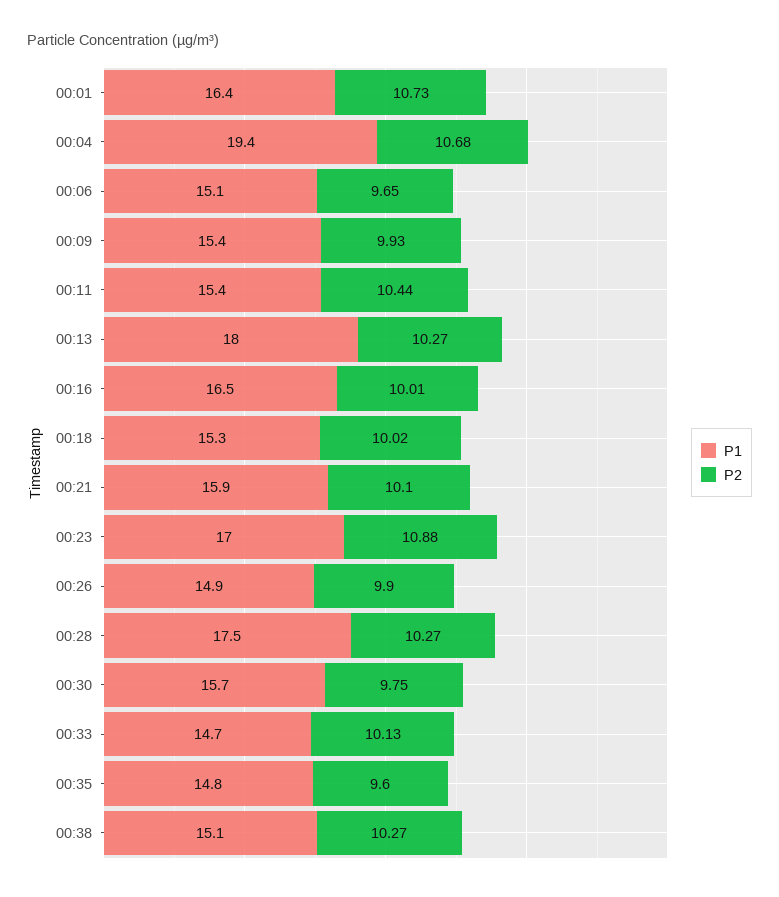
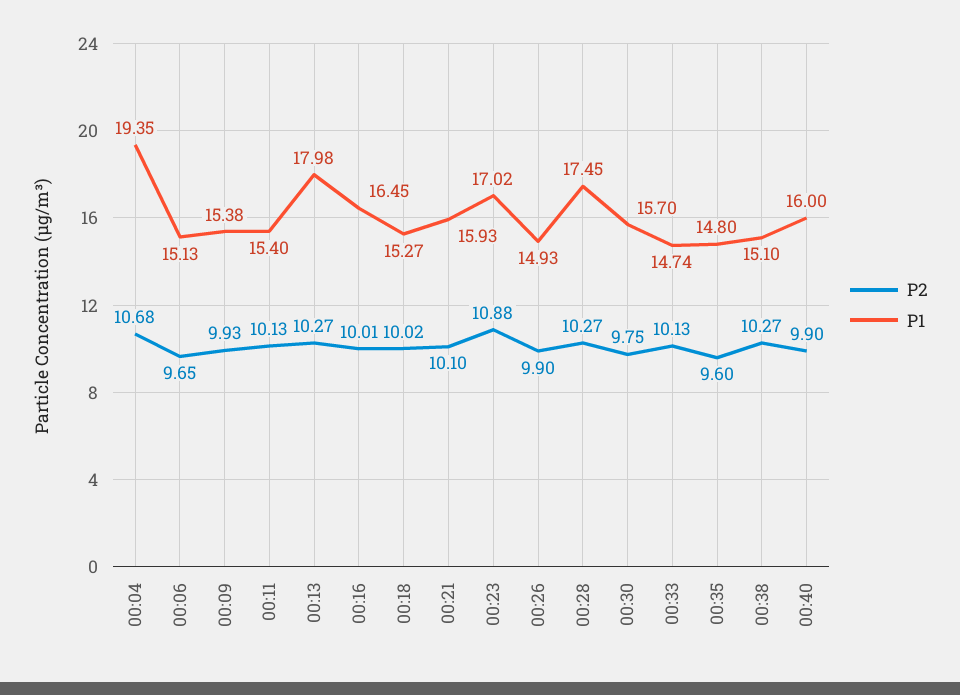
P1, 00:01: 16.4 -> none
P2, 00:01: 10.73 -> none
P2, 00:11: 10.44 -> 10.13
P2, 00:40: none -> 9.9
P1, 00:40: none -> 16

